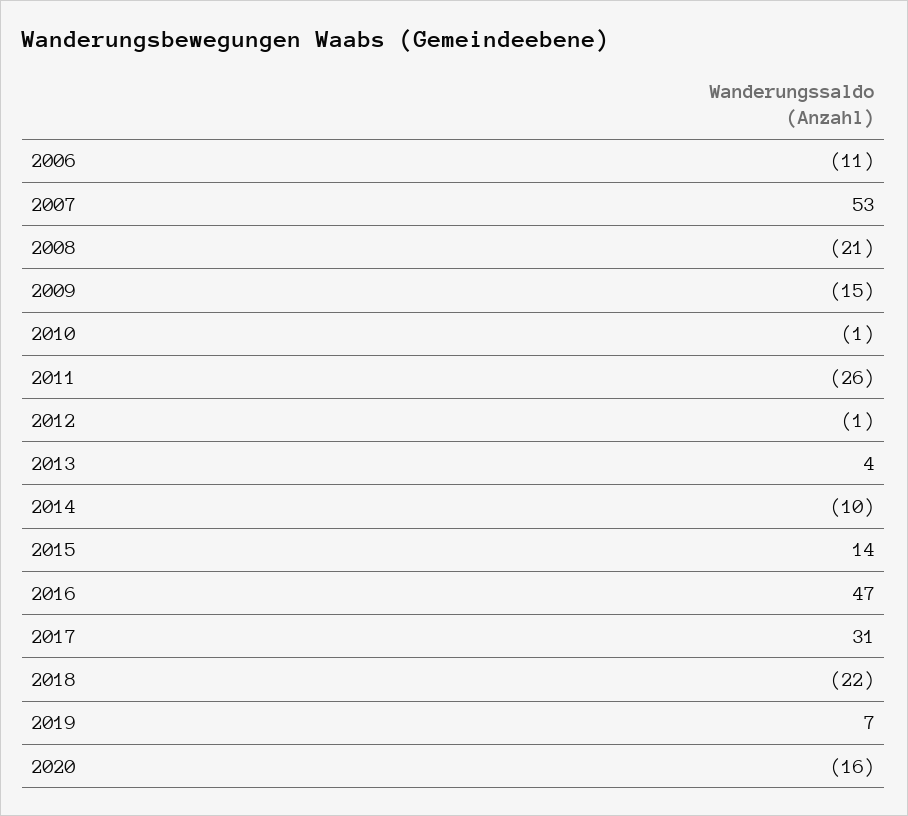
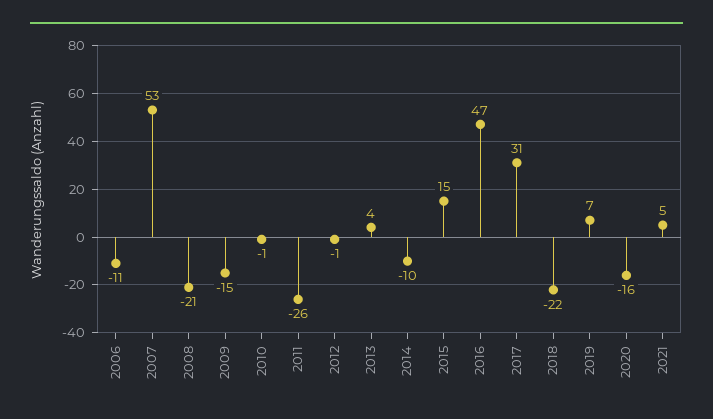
2015: 14 -> 15
2021: none -> 5

